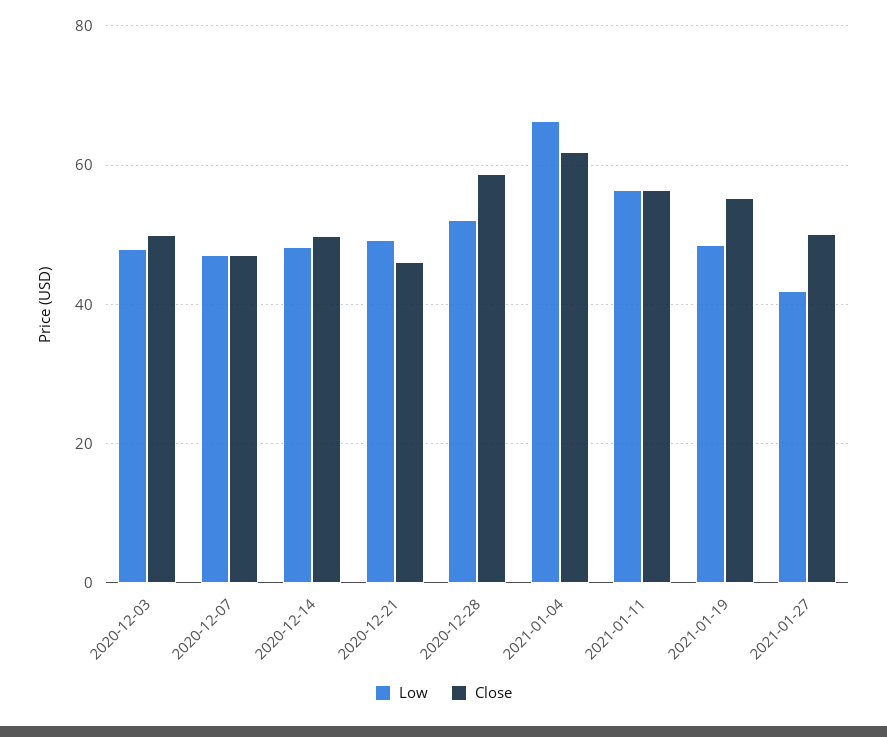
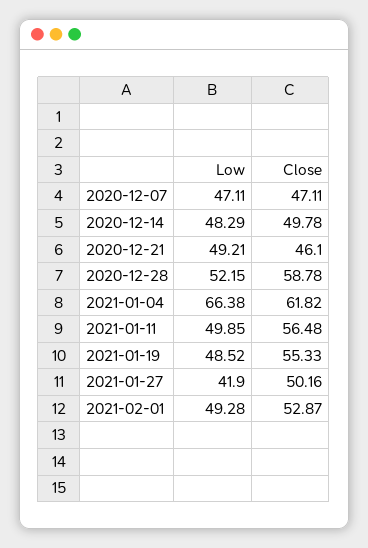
Low, 2020-12-03: 48 -> none
Close, 2020-12-03: 50 -> none
Low, 2021-01-11: 56 -> 49.85
Low, 2021-02-01: none -> 49.28
Close, 2021-02-01: none -> 52.87

